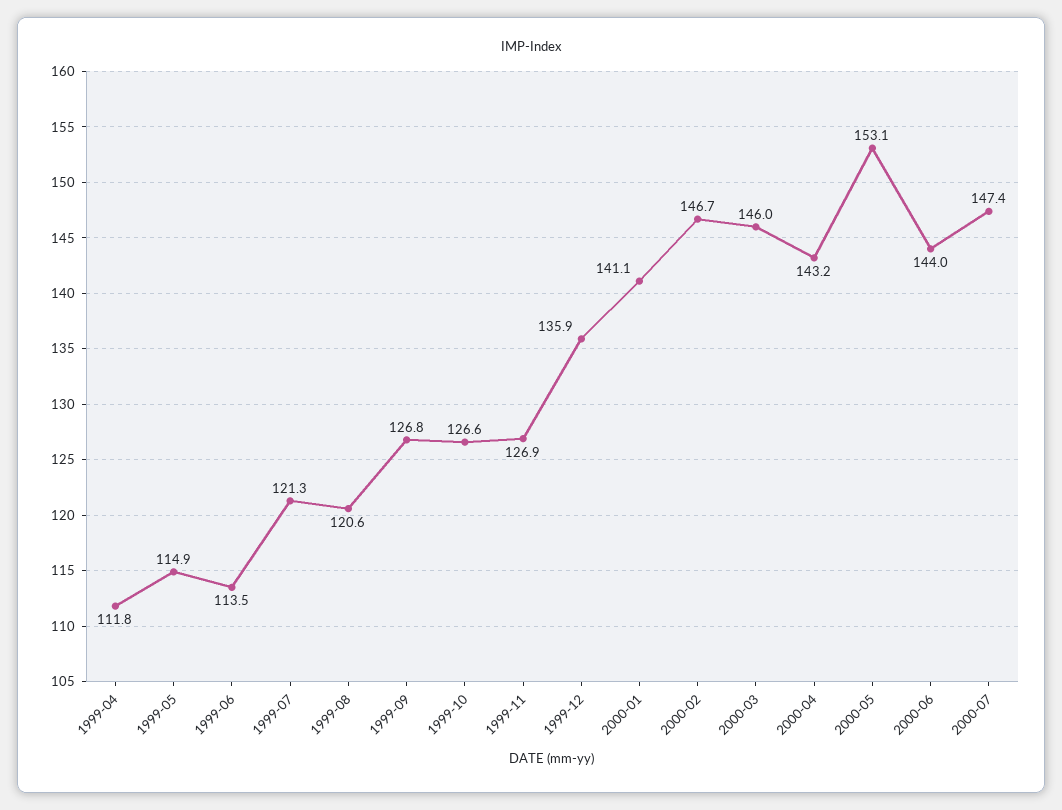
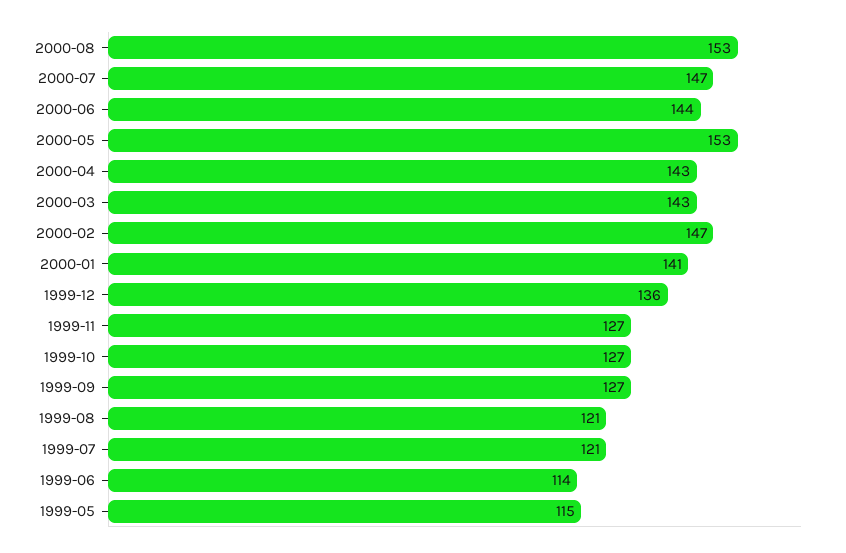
1999-04: 111.8 -> none
2000-03: 146 -> 143
2000-08: none -> 153

